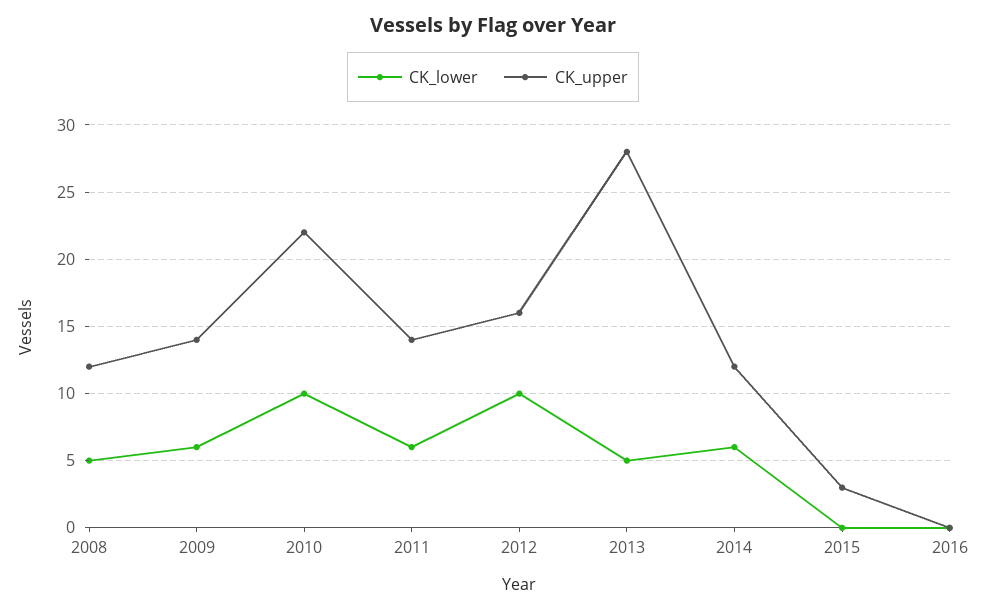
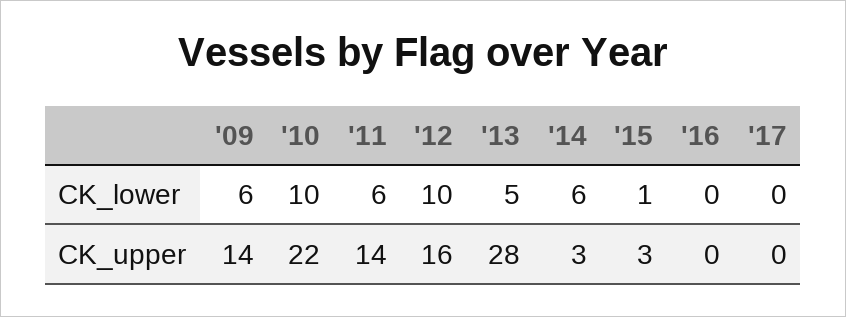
CK_lower, 2008: 5 -> none
CK_upper, 2008: 12 -> none
CK_upper, 2014: 12 -> 3
CK_lower, 2015: 0 -> 1
CK_lower, '17: none -> 0
CK_upper, '17: none -> 0

